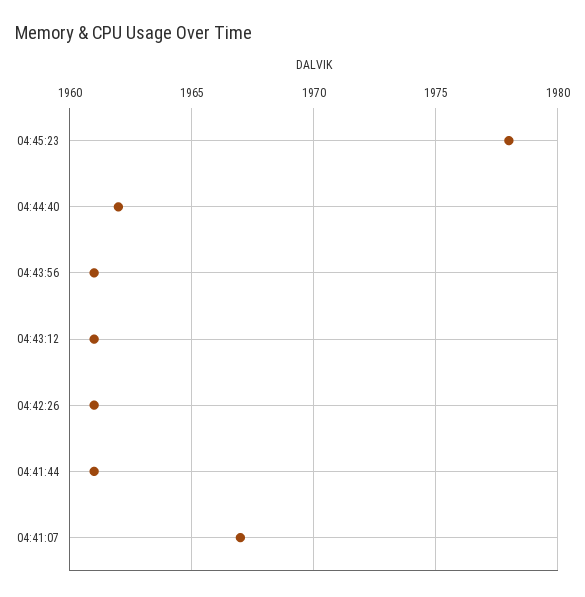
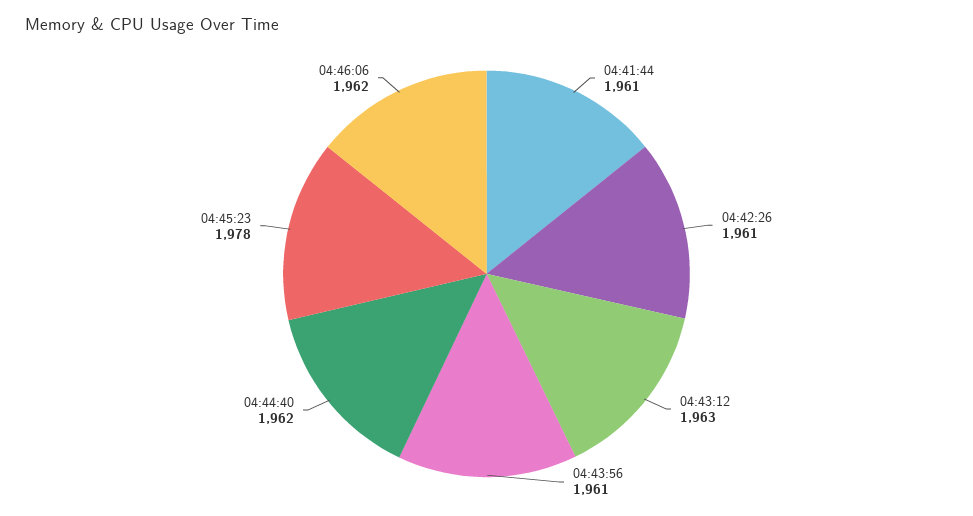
04:43:12: 1961 -> 1963
04:41:07: 1967 -> none
04:46:06: none -> 1962

